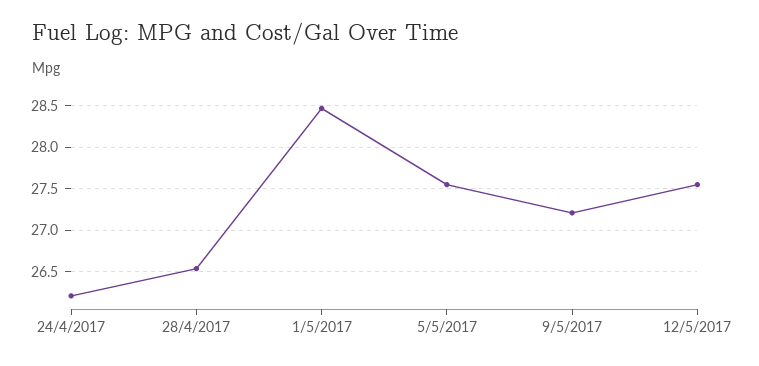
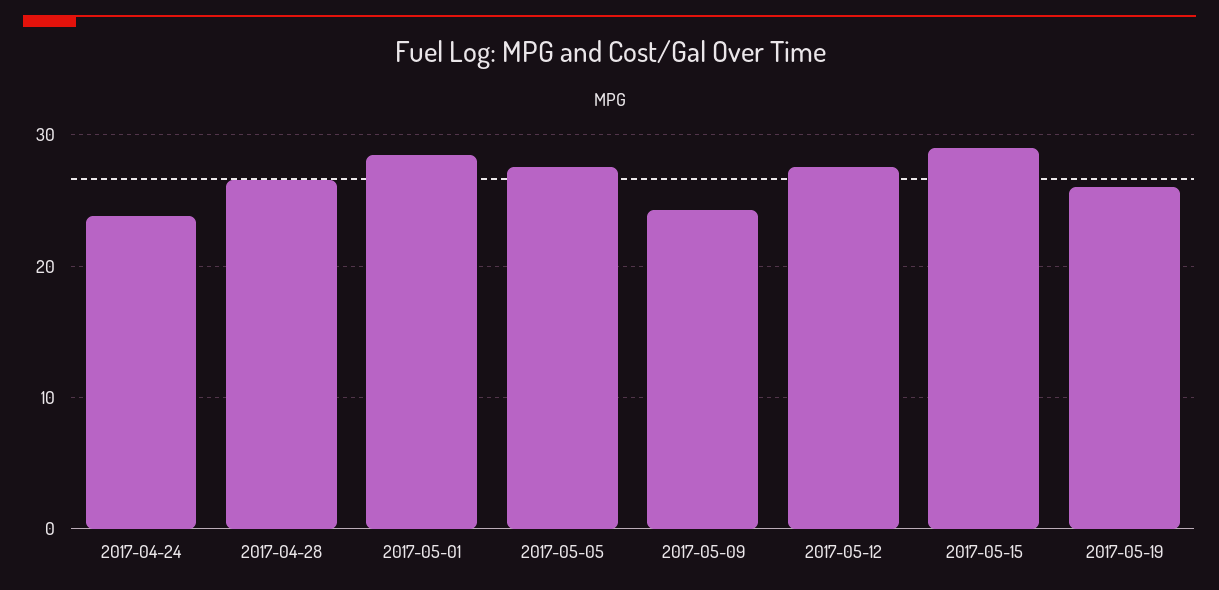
24/4/2017: 26.2 -> 24
9/5/2017: 27.2 -> 24
2017-05-15: none -> 29
2017-05-19: none -> 26

